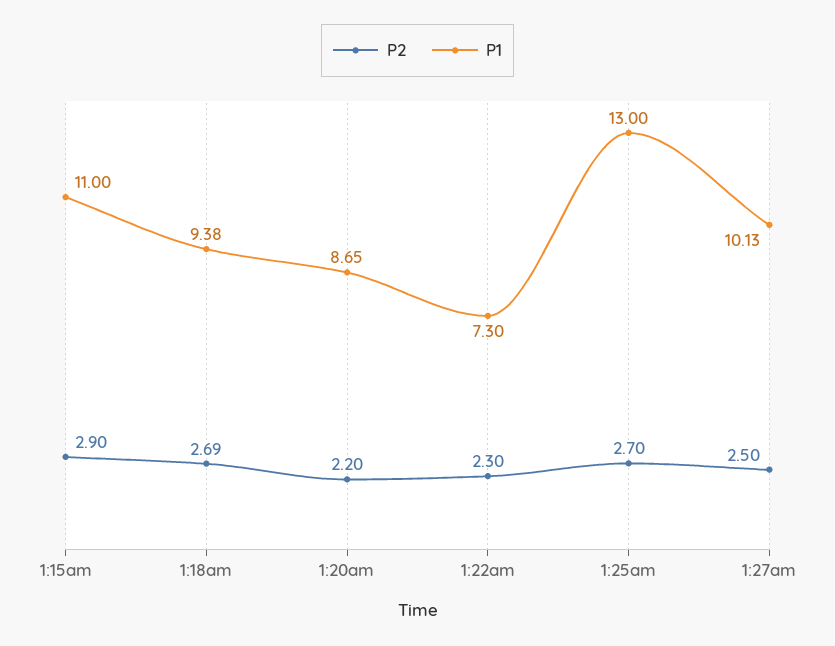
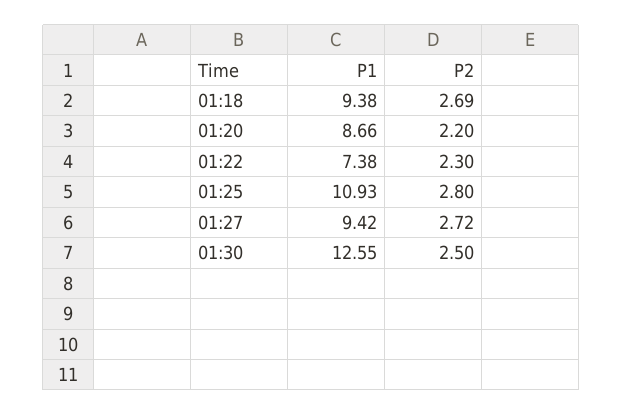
P2, 1:15am: 2.9 -> none
P1, 1:15am: 11 -> none
P1, 1:20am: 8.65 -> 8.66
P1, 1:22am: 7.3 -> 7.38
P2, 1:25am: 2.7 -> 2.8
P1, 1:25am: 13 -> 10.93
P2, 1:27am: 2.5 -> 2.72
P1, 1:27am: 10.13 -> 9.42
P1, 01:30: none -> 12.55
P2, 01:30: none -> 2.5

